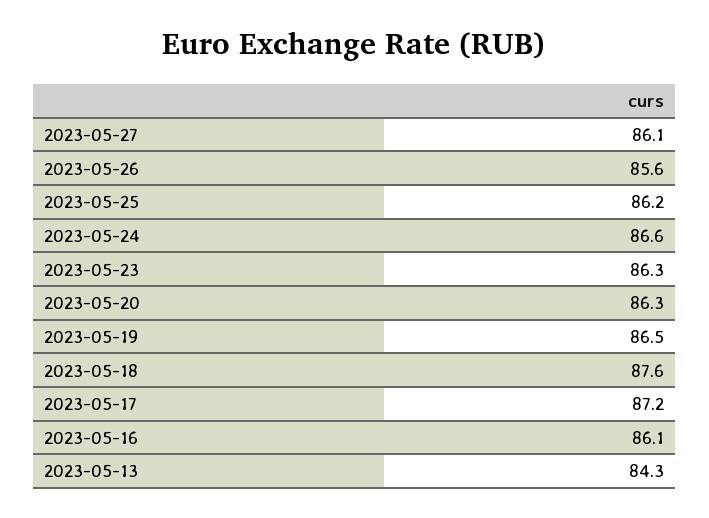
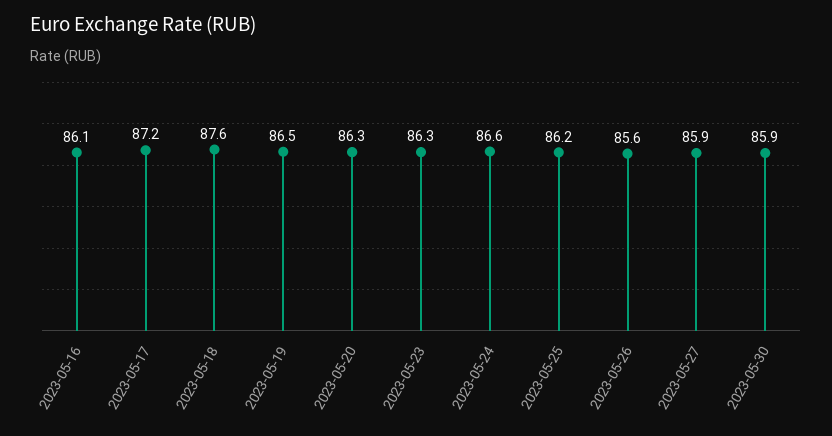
2023-05-27: 86.1 -> 85.9
2023-05-13: 84.3 -> none
2023-05-30: none -> 85.9

